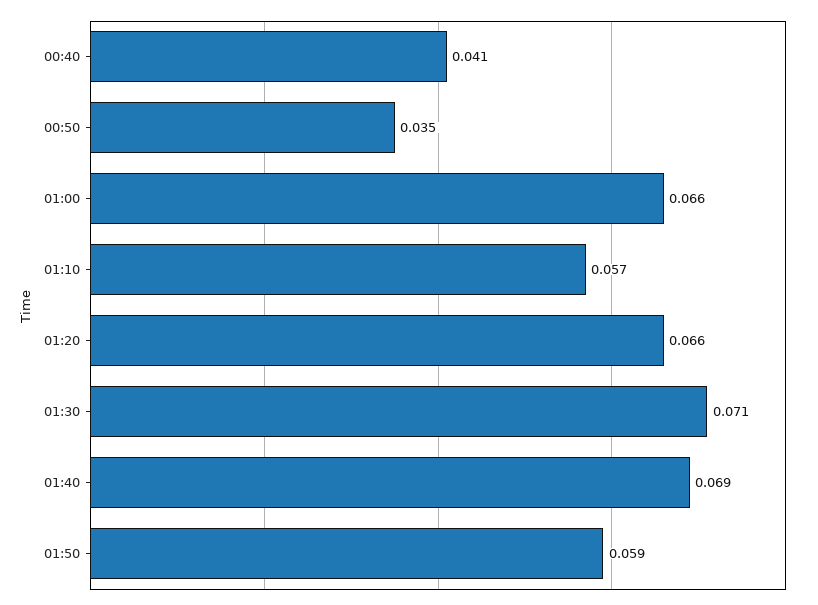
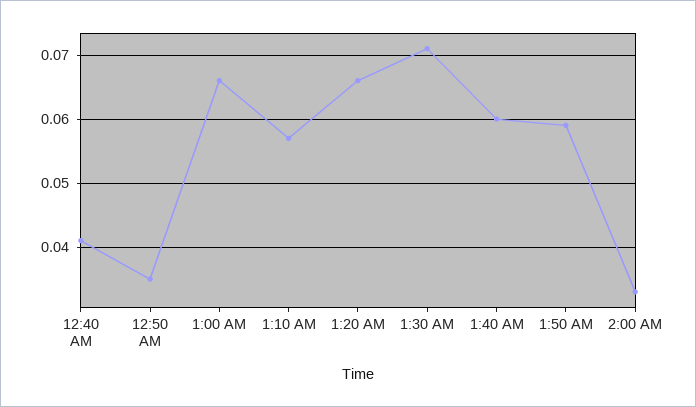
01:40: 0.069 -> 0.06
2:00 AM: none -> 0.033

